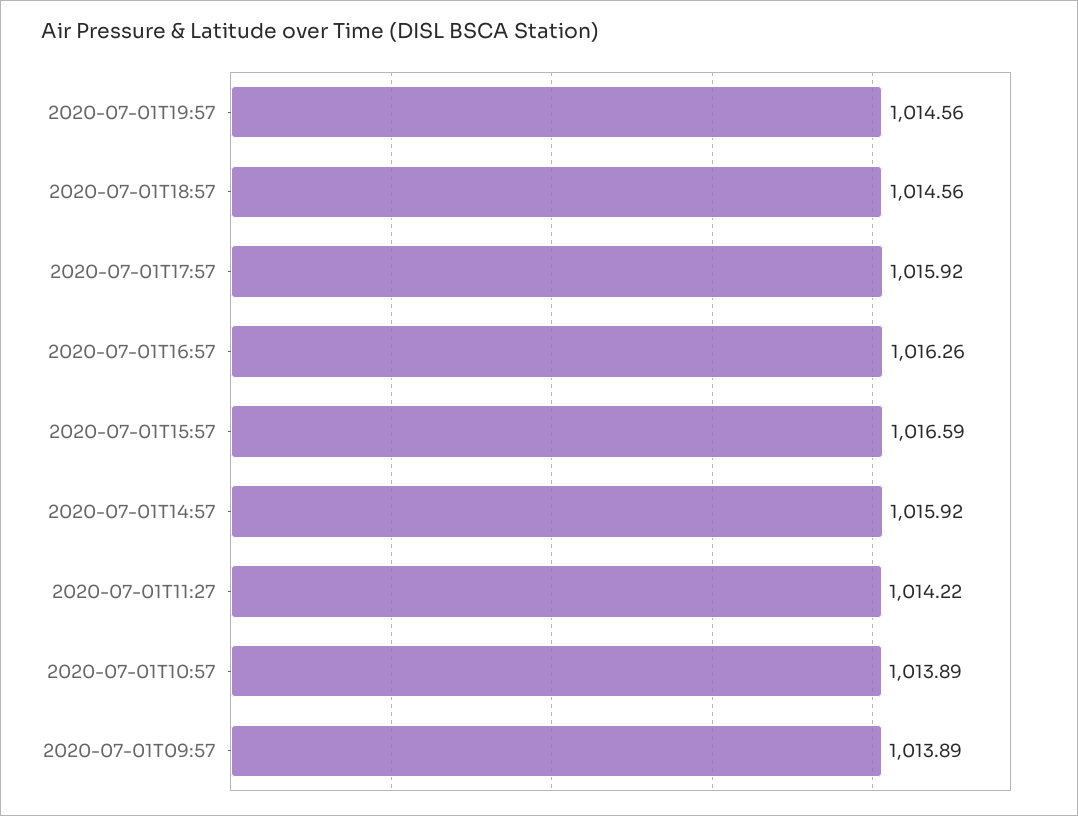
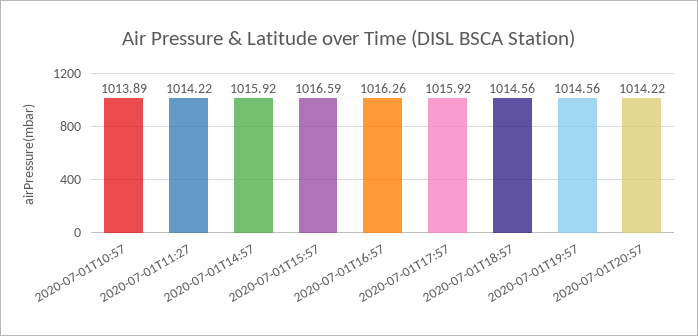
2020-07-01T09:57: 1013.89 -> none
2020-07-01T20:57: none -> 1014.22

